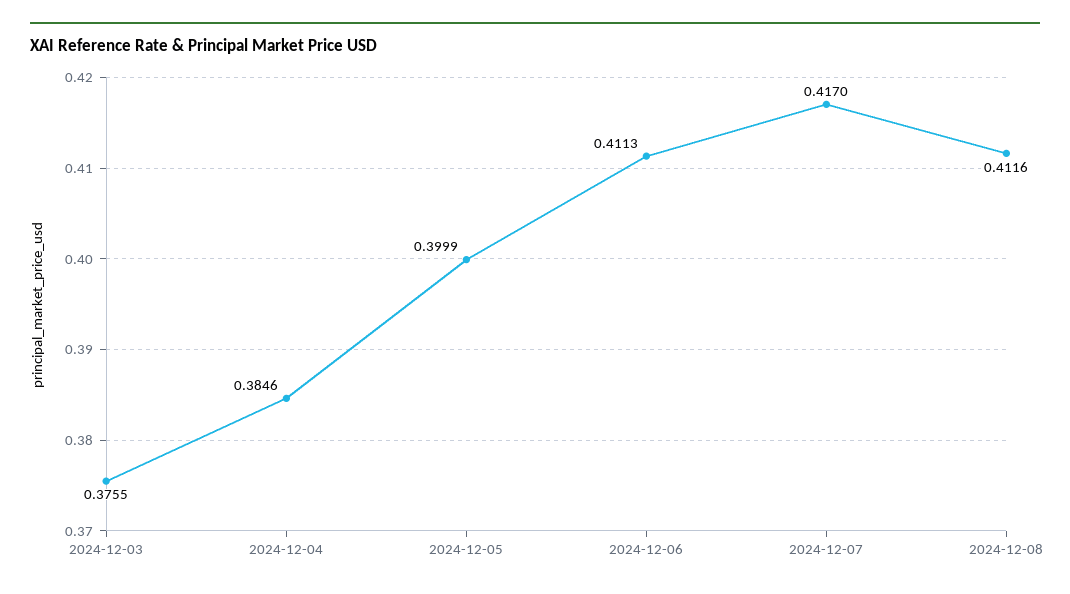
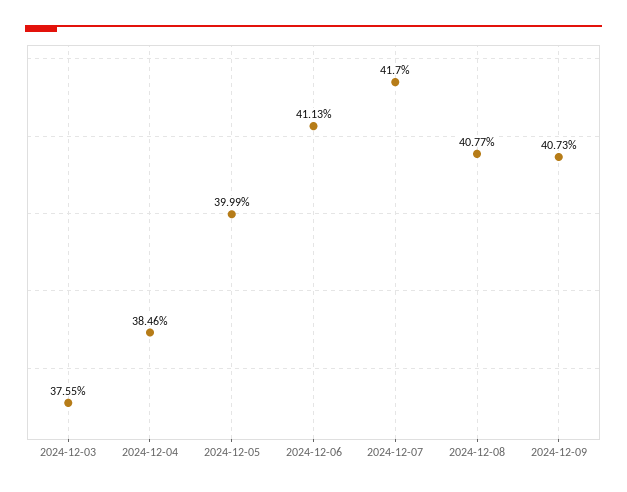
2024-12-08: 0.4116 -> 0.4077
2024-12-09: none -> 0.4073

